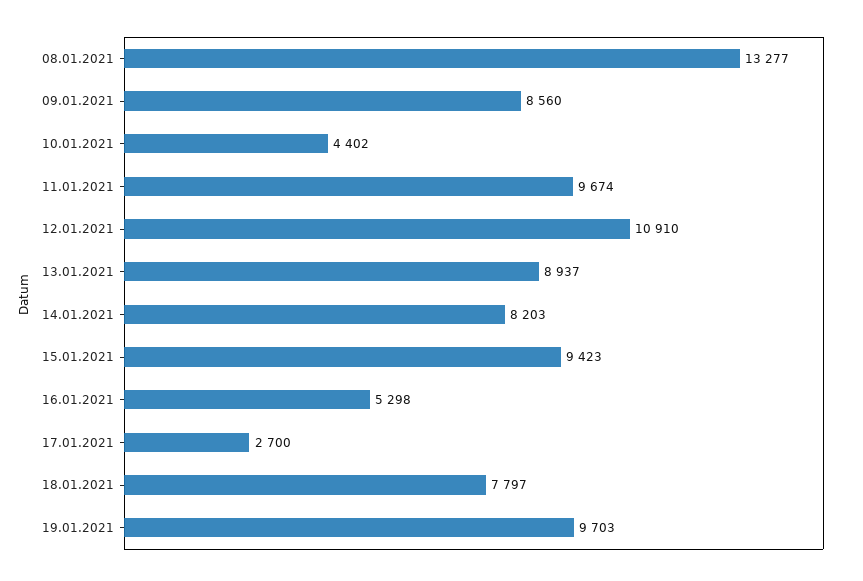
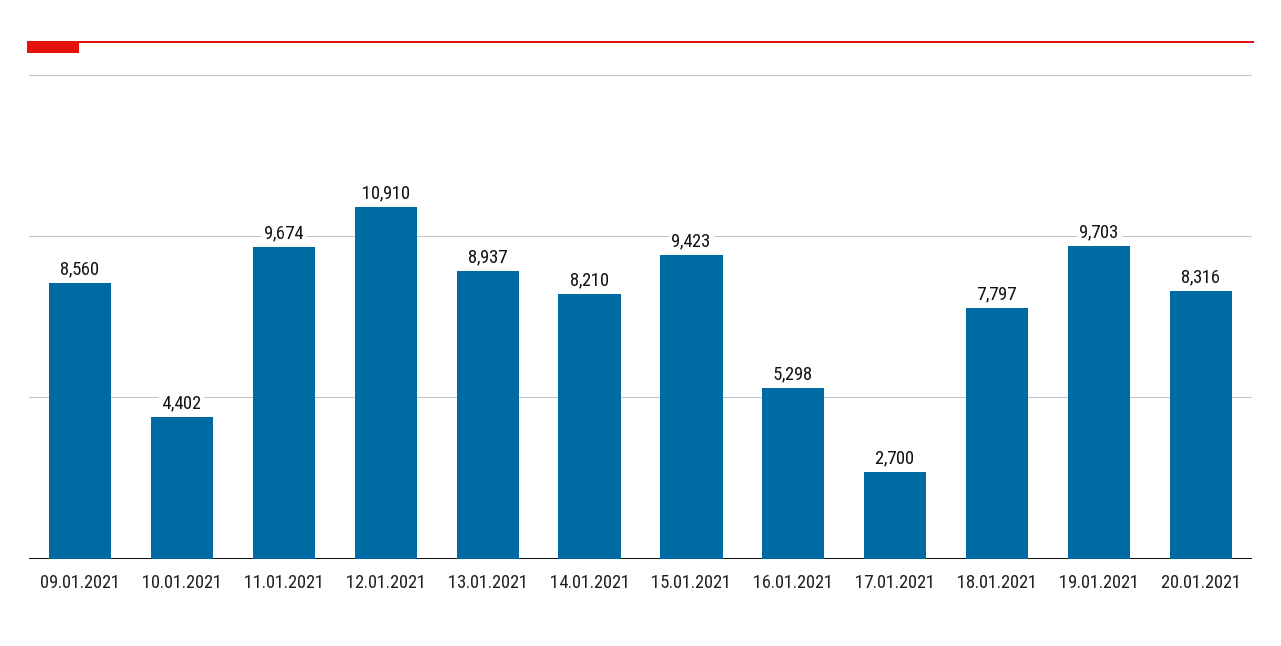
08.01.2021: 13277 -> none
14.01.2021: 8203 -> 8210
20.01.2021: none -> 8316

